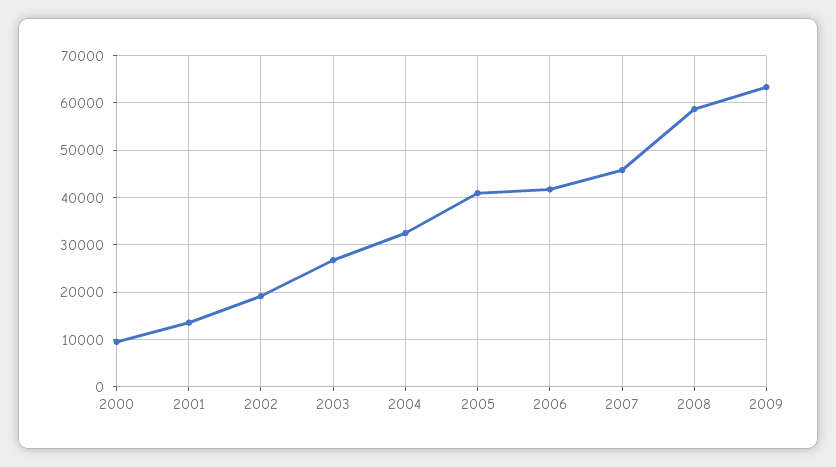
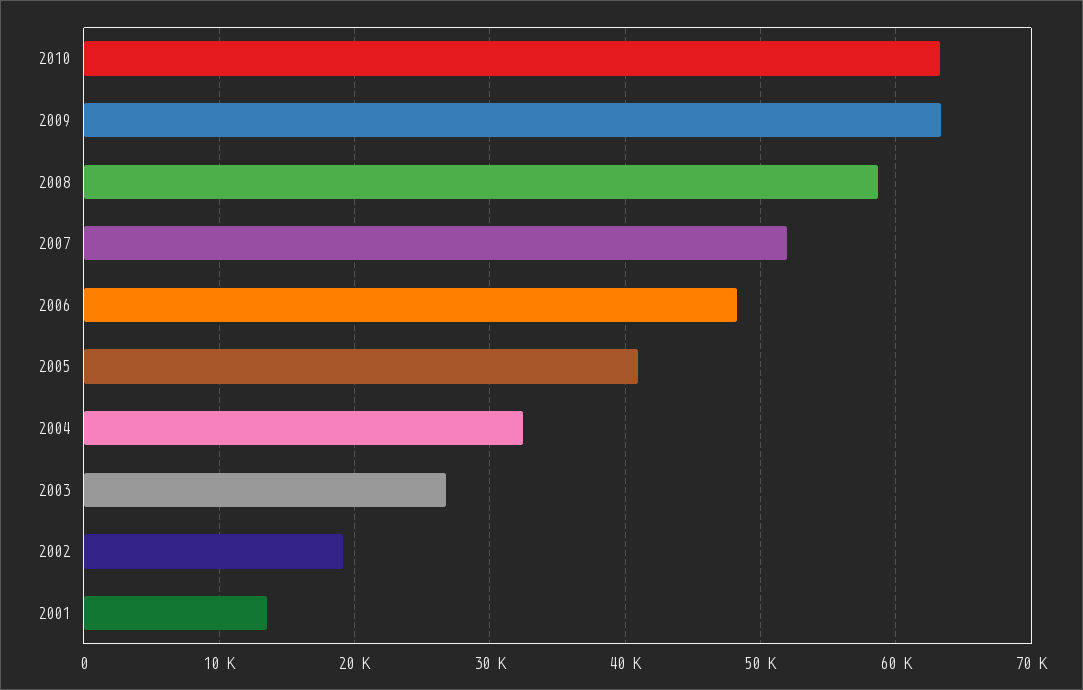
2000: 10000 -> none
2006: 42000 -> 48000
2007: 46000 -> 52000
2010: none -> 63000

